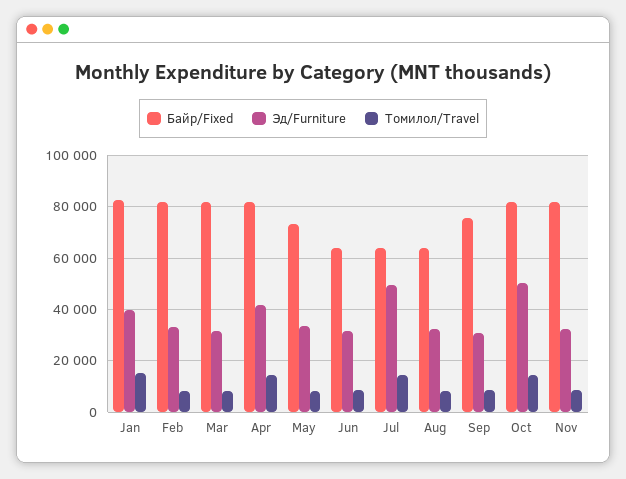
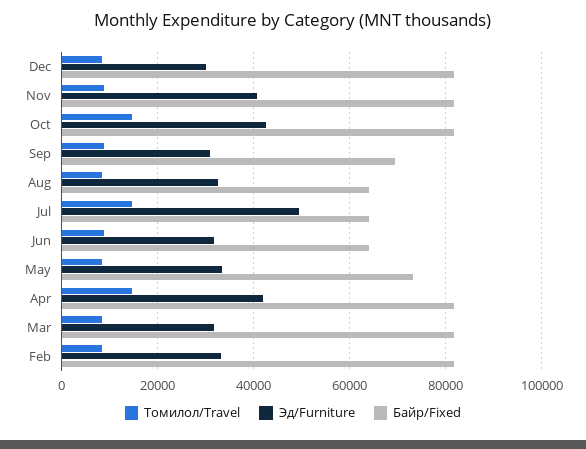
Байр/Fixed, Jan: 82500 -> none
Эд/Furniture, Jan: 40000 -> none
Томилол/Travel, Jan: 15000 -> none
Байр/Fixed, Sep: 75000 -> 70000
Эд/Furniture, Oct: 50000 -> 42000
Эд/Furniture, Nov: 32500 -> 40000
Томилол/Travel, Dec: none -> 8000
Эд/Furniture, Dec: none -> 30000
Байр/Fixed, Dec: none -> 82000

